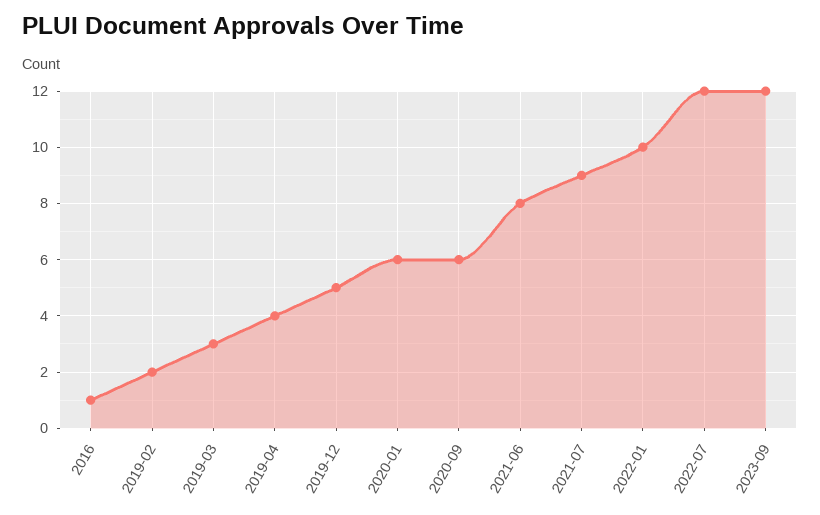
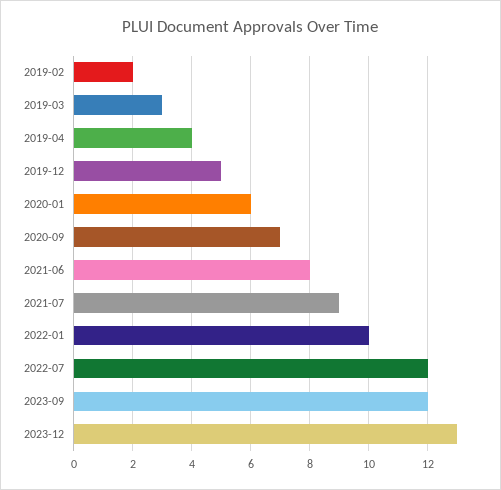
2016: 1 -> none
2020-09: 6 -> 7
2023-12: none -> 13

